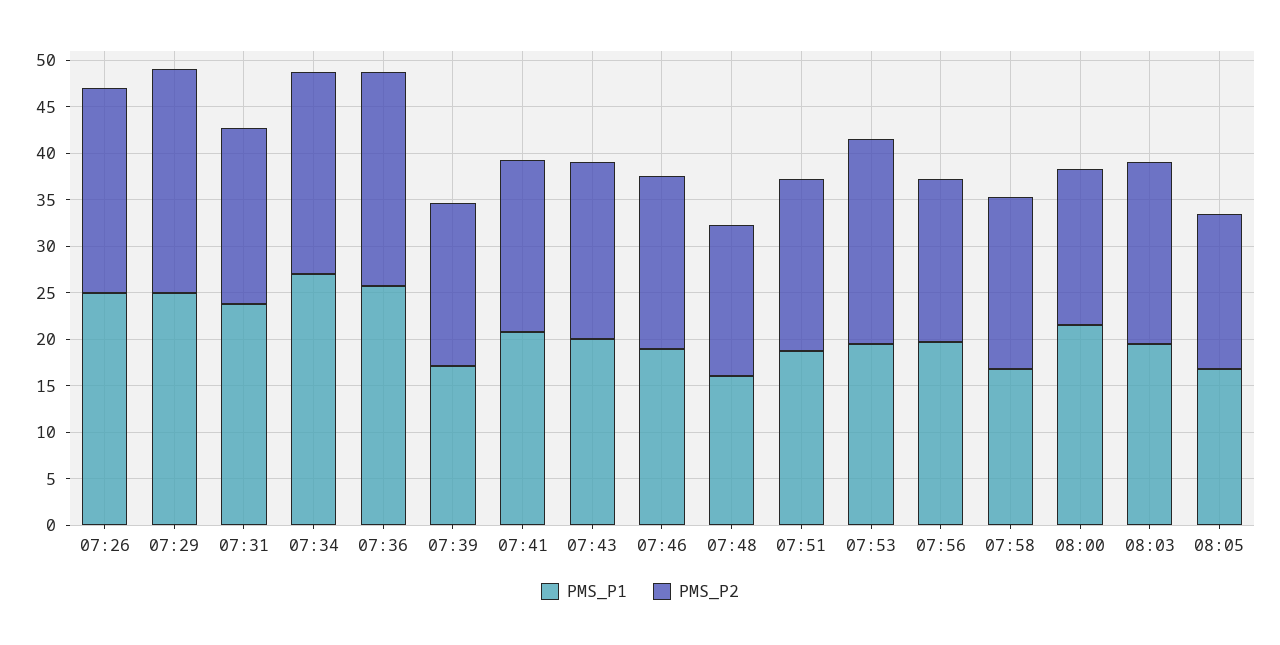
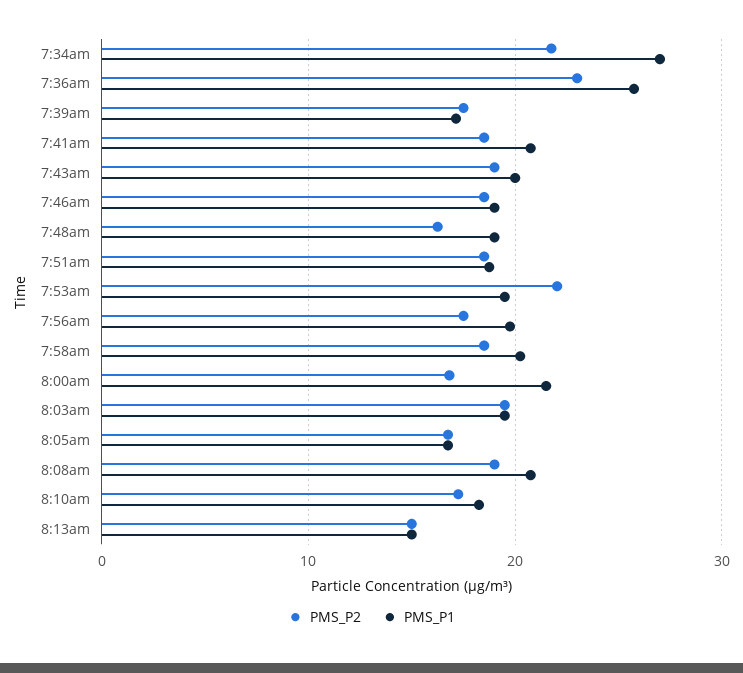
PMS_P1, 07:26: 25 -> none
PMS_P2, 07:26: 22 -> none
PMS_P1, 07:29: 25 -> none
PMS_P2, 07:29: 24 -> none
PMS_P1, 07:31: 24 -> none
PMS_P2, 07:31: 19 -> none
PMS_P1, 07:48: 16 -> 19
PMS_P1, 07:58: 17 -> 20
PMS_P2, 8:08am: none -> 19
PMS_P1, 8:08am: none -> 21
PMS_P2, 8:10am: none -> 17
PMS_P1, 8:10am: none -> 18
PMS_P2, 8:13am: none -> 15
PMS_P1, 8:13am: none -> 15

